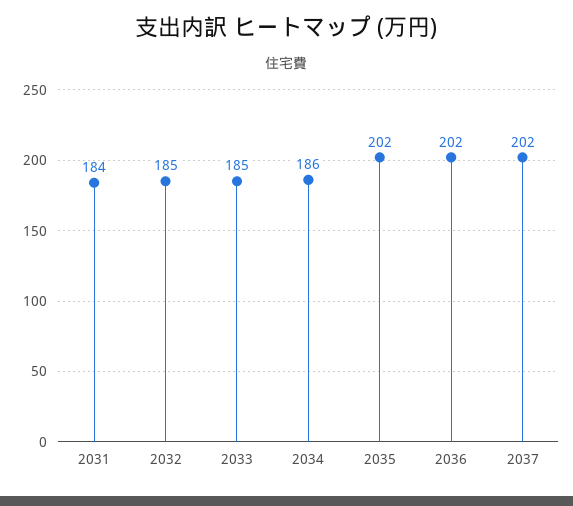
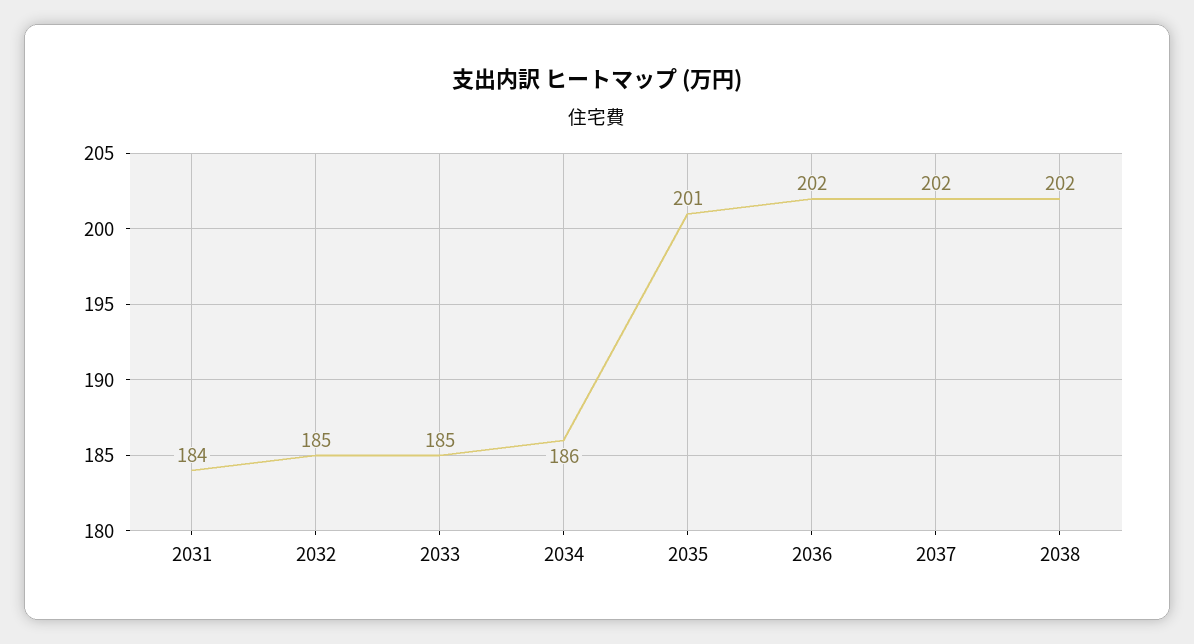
2035: 202 -> 201
2038: none -> 202

